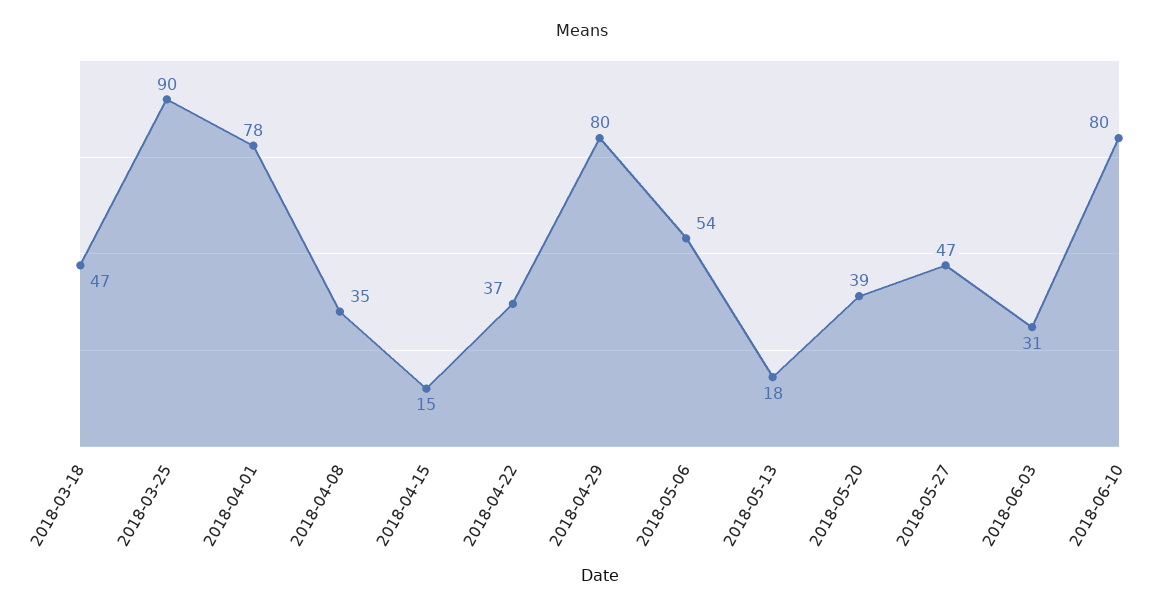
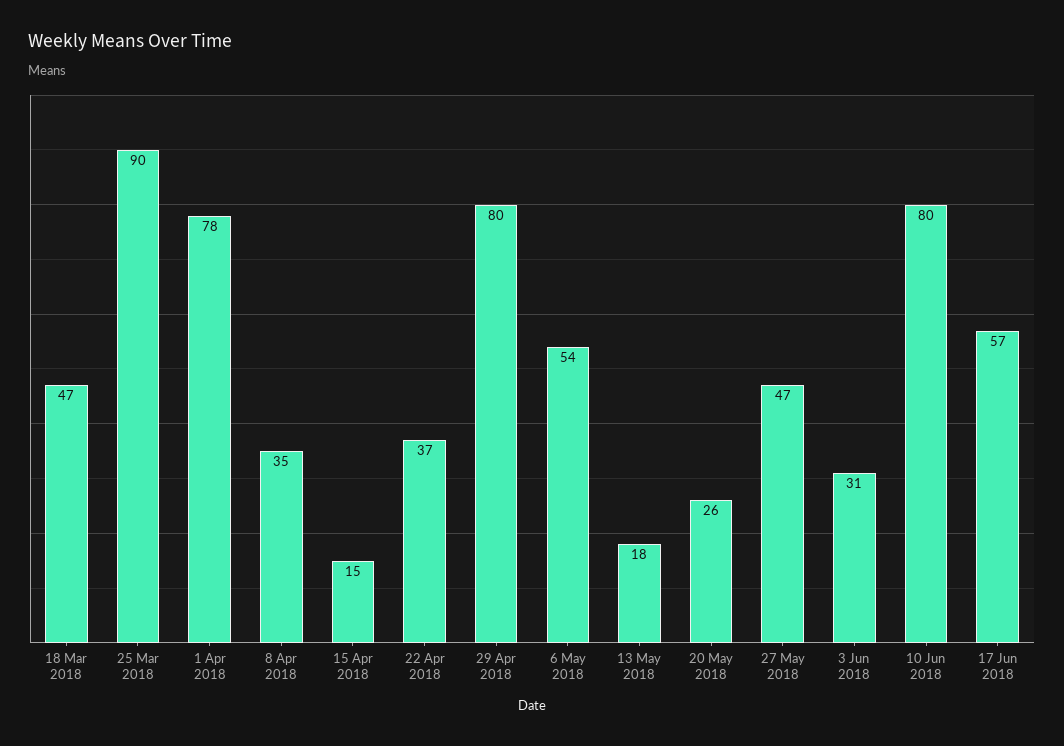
2018-05-20: 39 -> 26
17 Jun 2018: none -> 57

